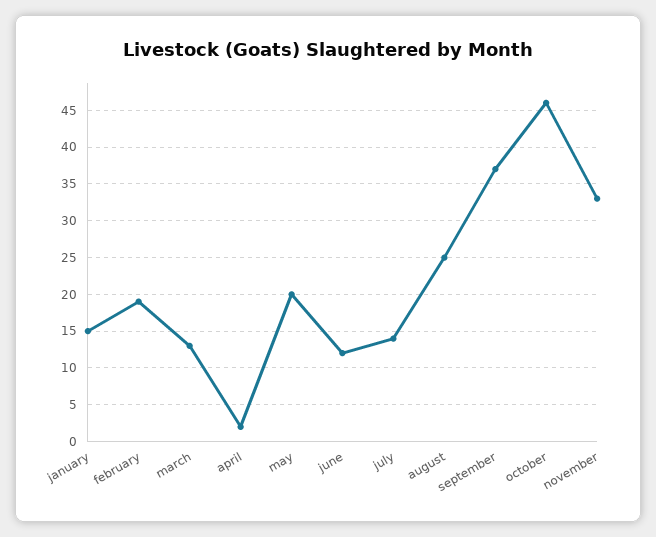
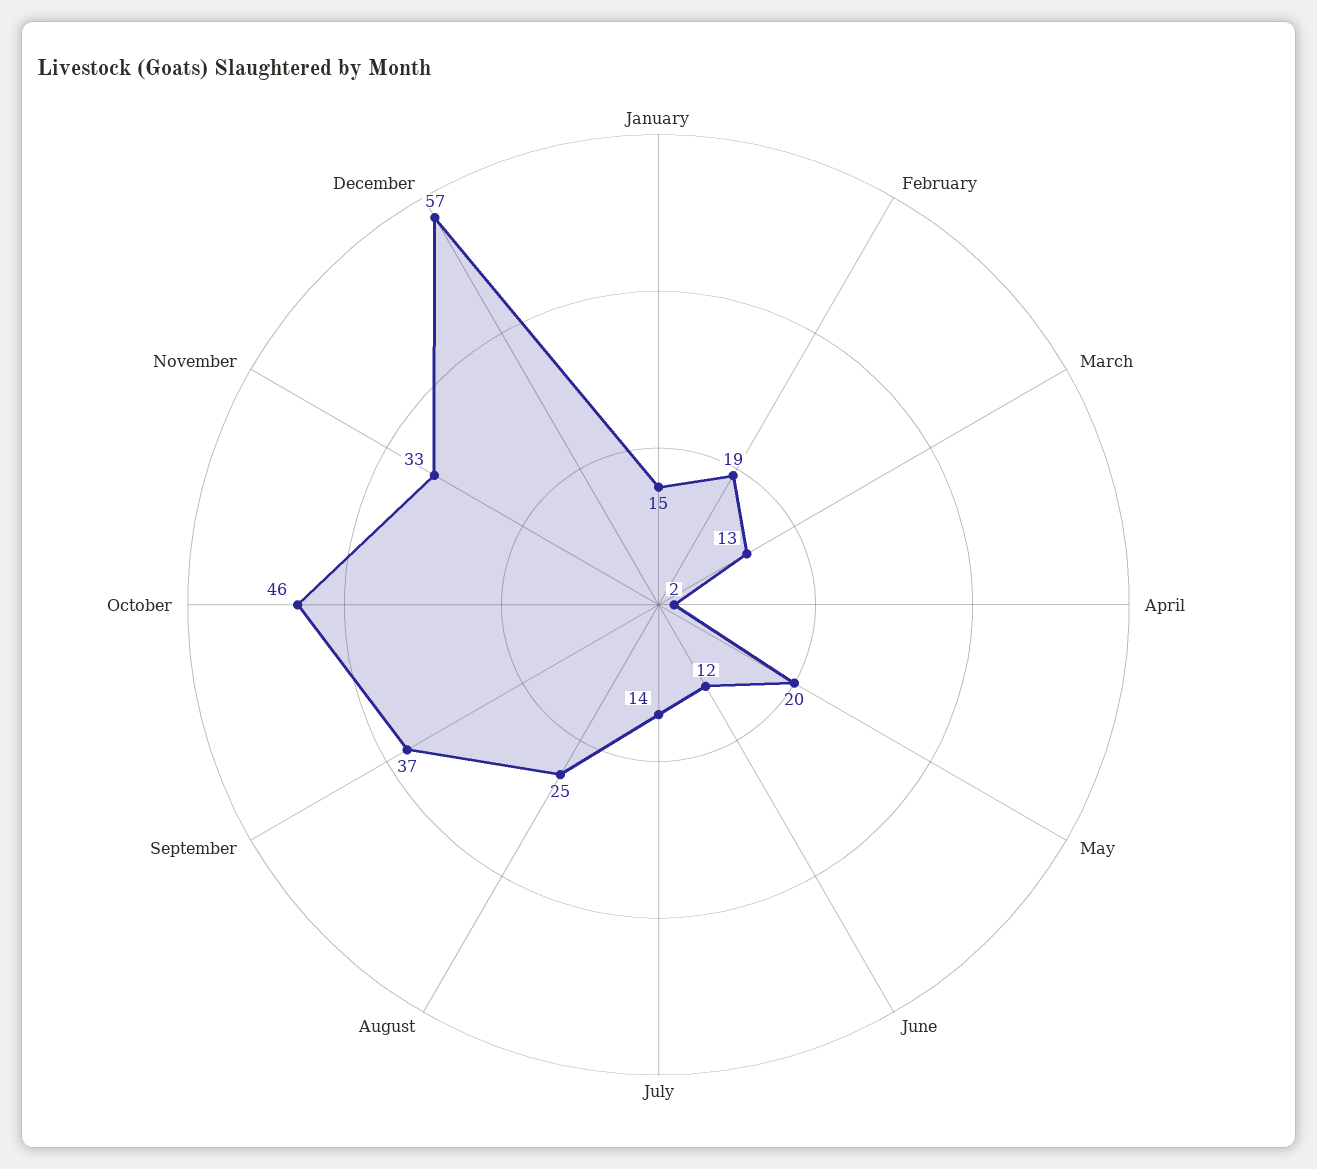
December: none -> 57

